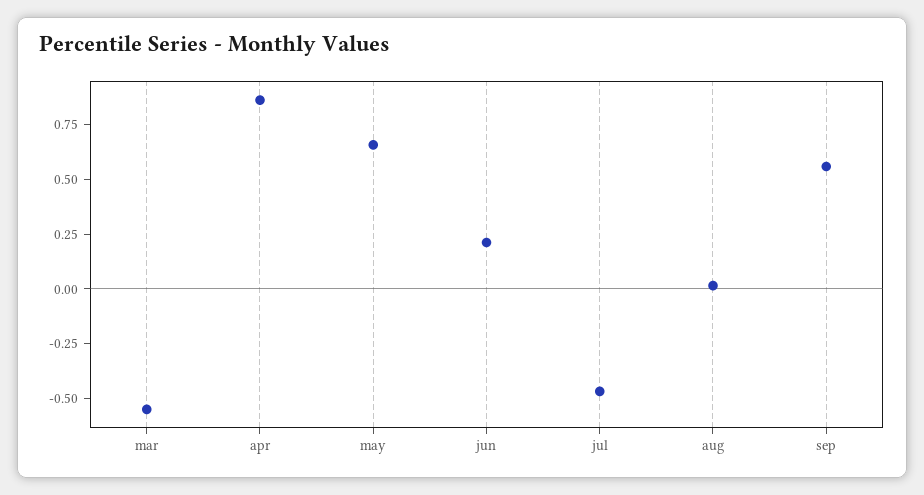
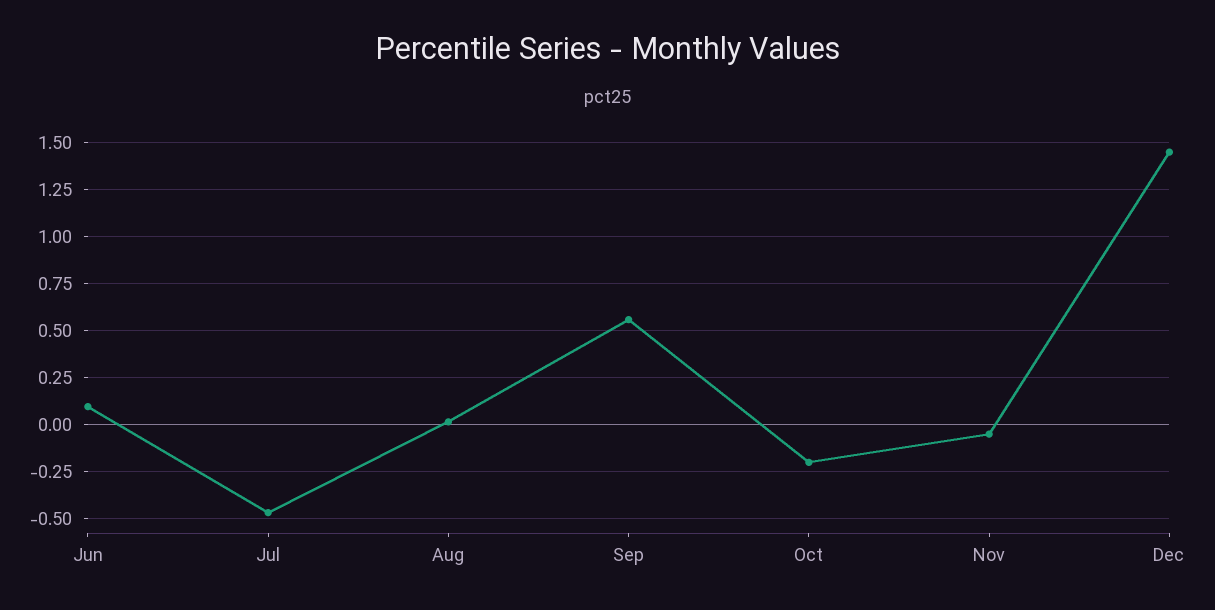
mar: -0.55 -> none
apr: 0.85 -> none
may: 0.65 -> none
jun: 0.2 -> 0.1
Oct: none -> -0.2
Nov: none -> -0.05
Dec: none -> 1.45

